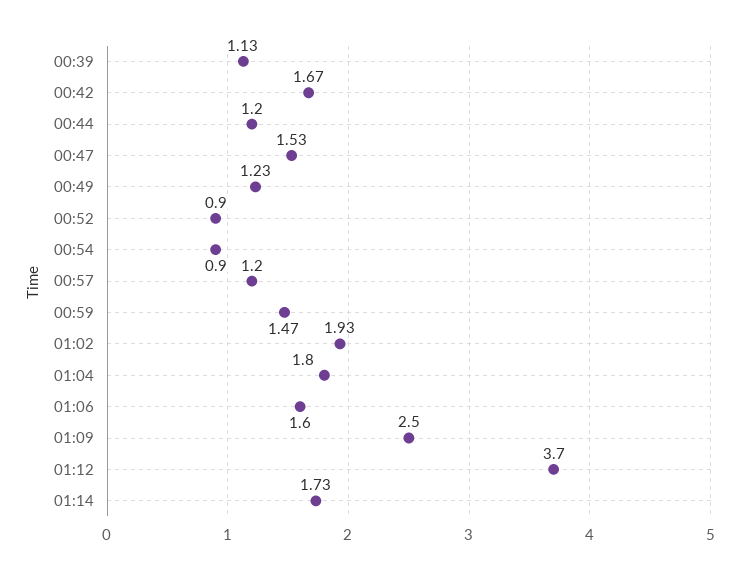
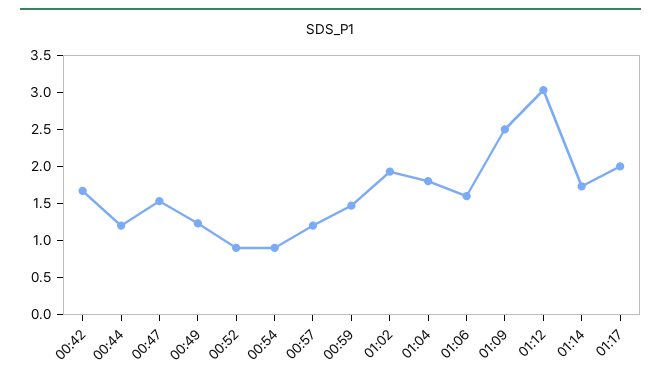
00:39: 1.13 -> none
01:12: 3.7 -> 3
01:17: none -> 2

